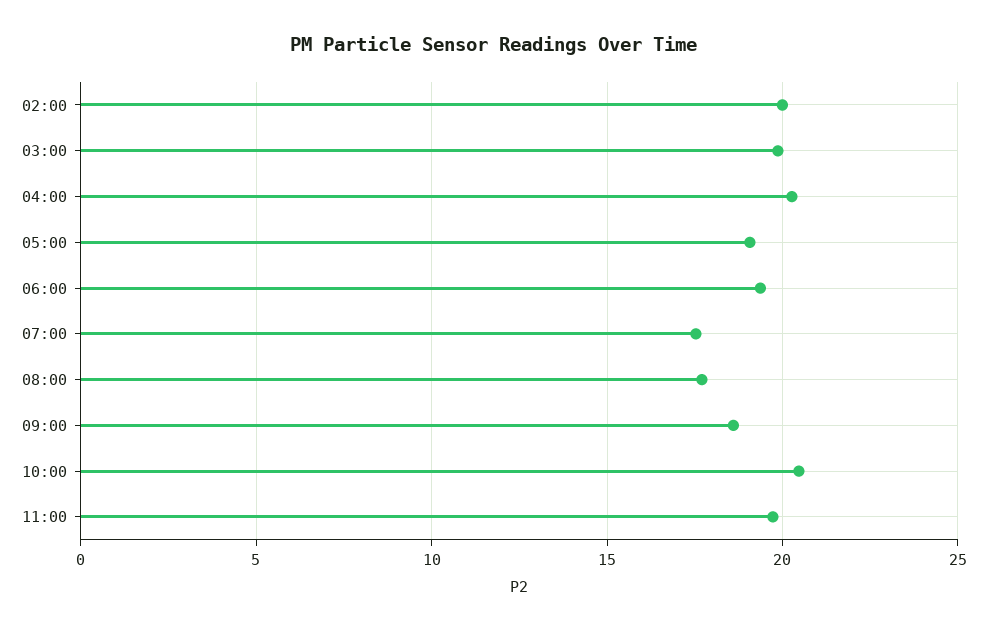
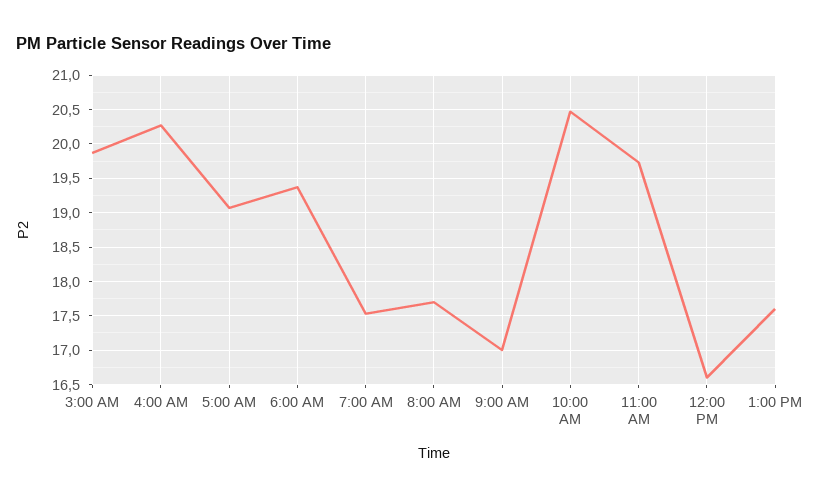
02:00: 20 -> none
09:00: 18.5 -> 17
12:00 PM: none -> 16.6
1:00 PM: none -> 17.6

